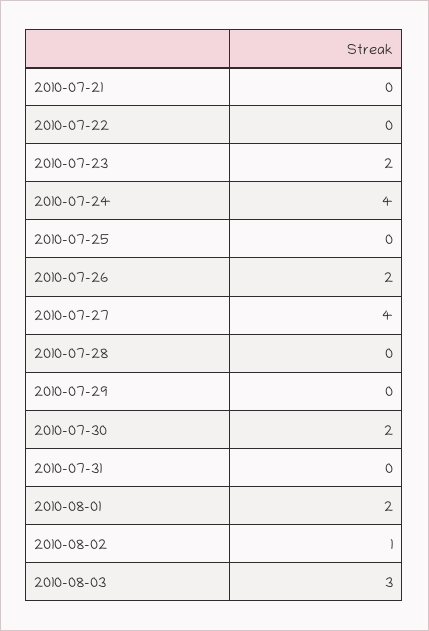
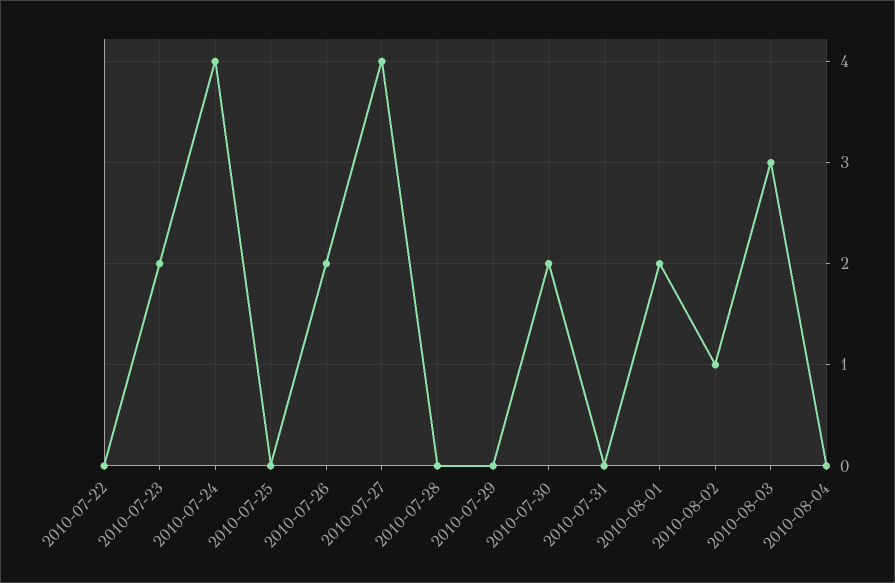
2010-07-21: 0 -> none
2010-08-04: none -> 0

